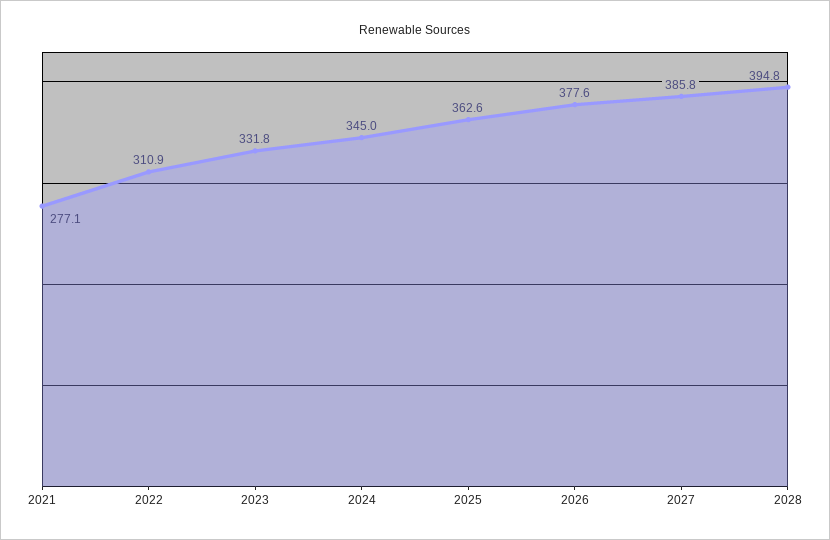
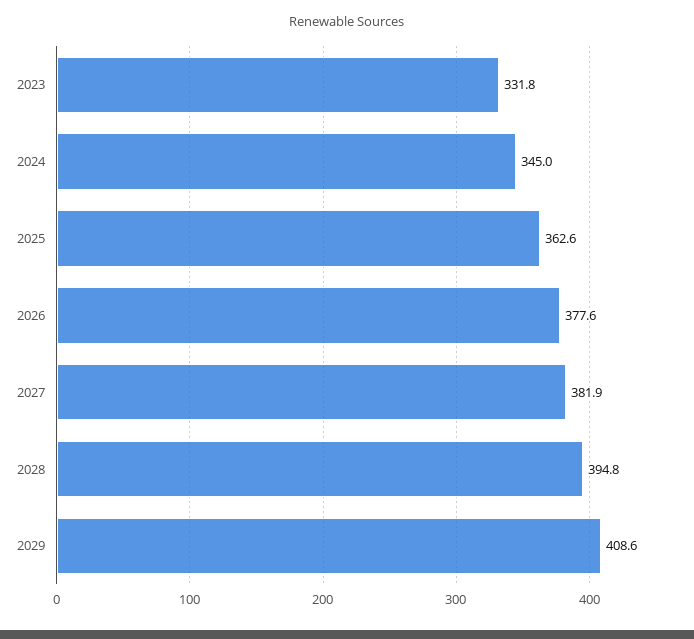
2021: 277.1 -> none
2022: 310.9 -> none
2027: 385.8 -> 381.9
2029: none -> 408.6

